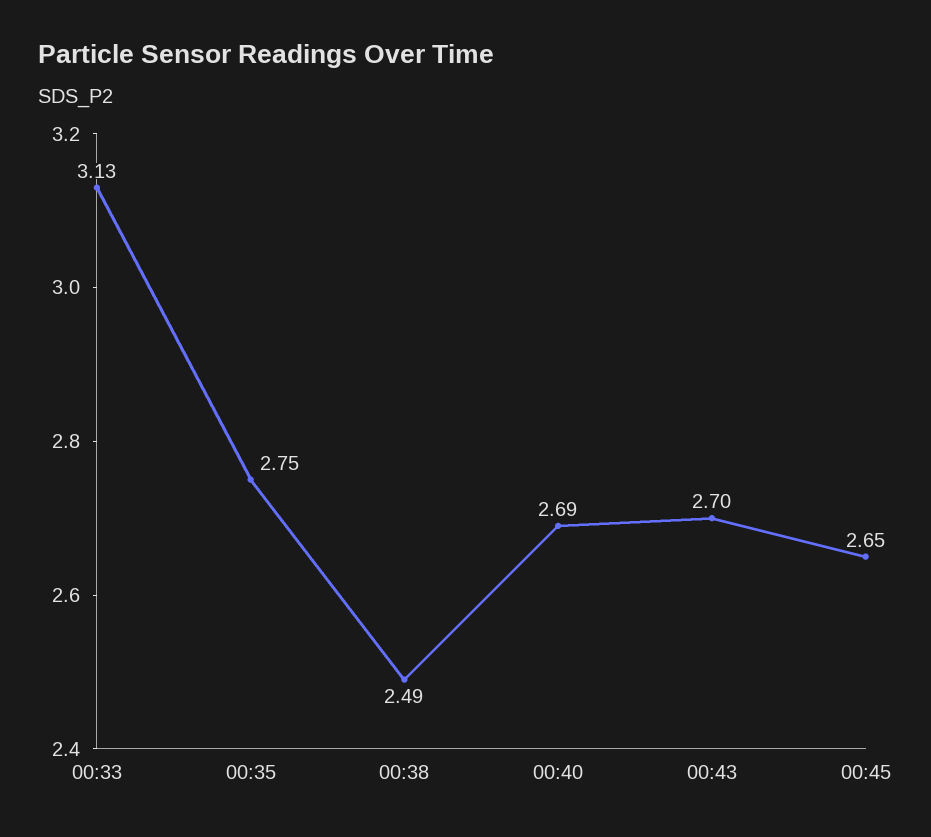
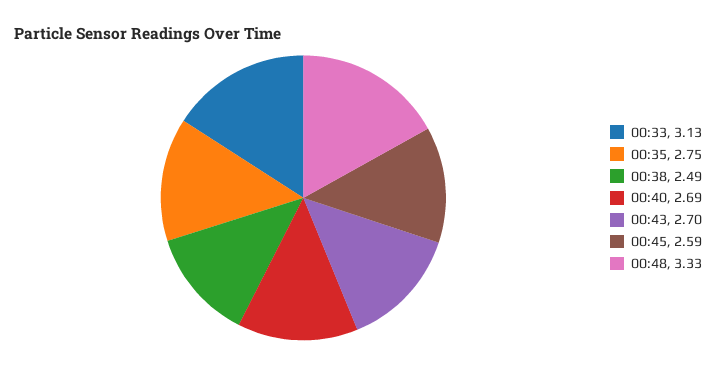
00:45: 2.65 -> 2.59
00:48: none -> 3.33

